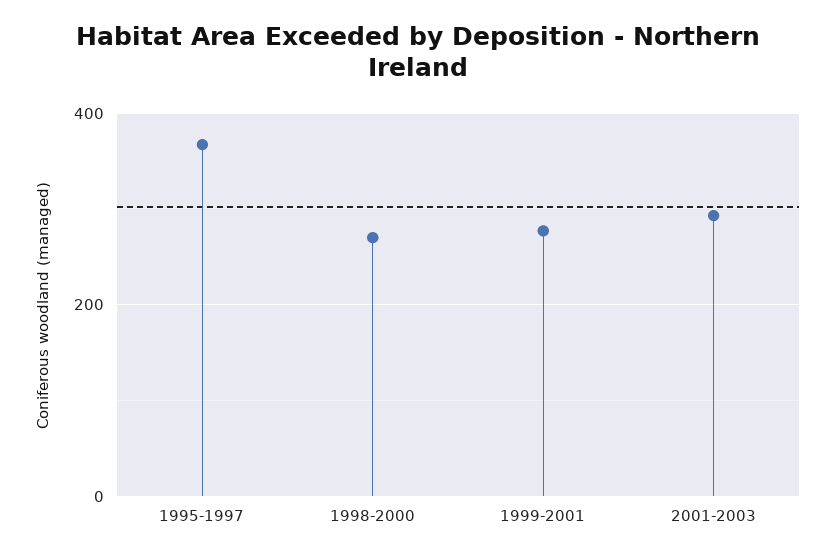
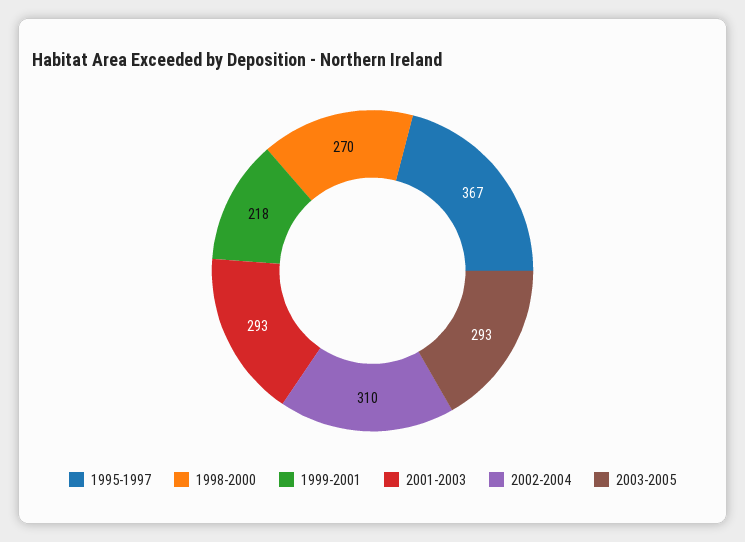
1999-2001: 280 -> 218
2002-2004: none -> 310
2003-2005: none -> 293

